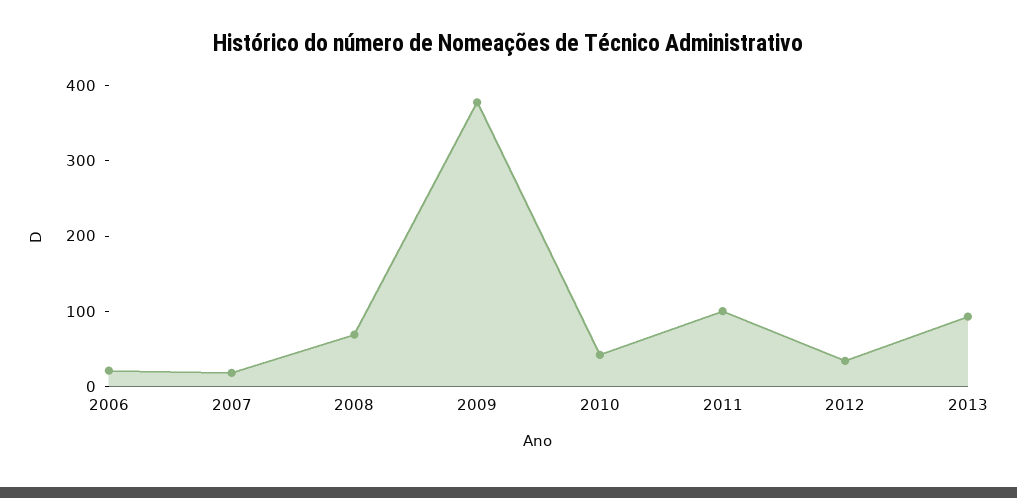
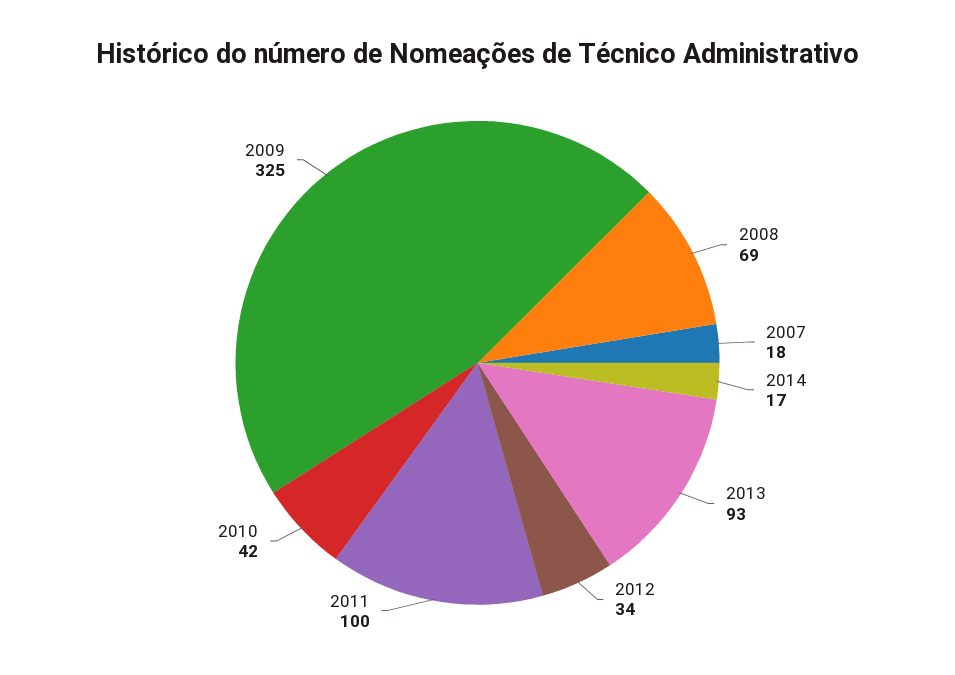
2006: 20 -> none
2009: 380 -> 325
2014: none -> 17

